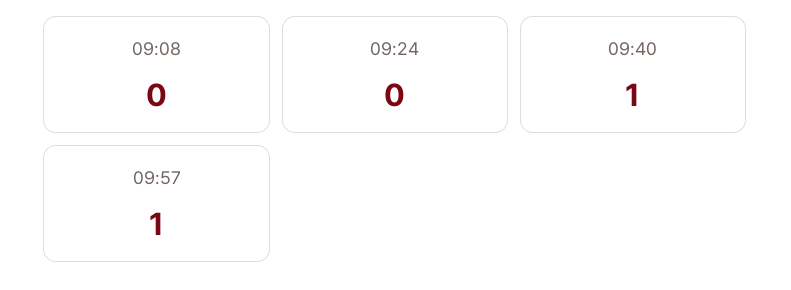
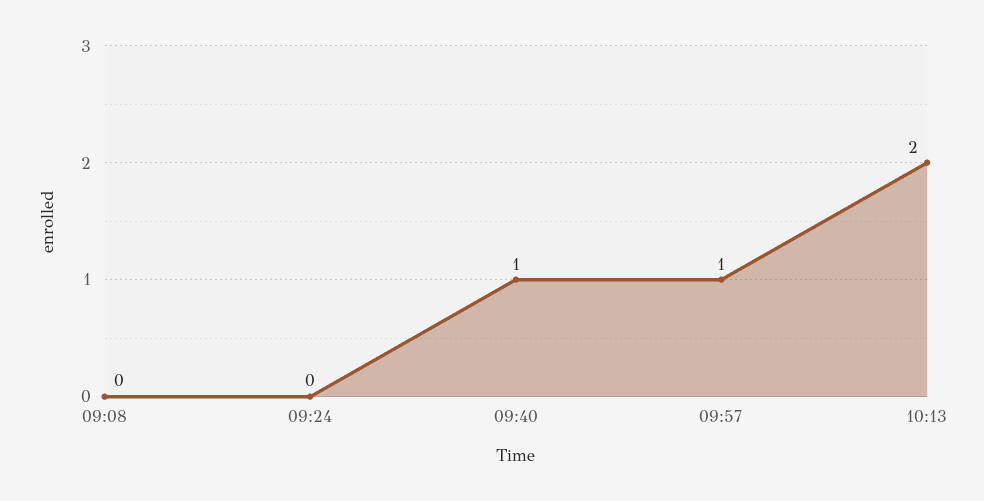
10:13: none -> 2

